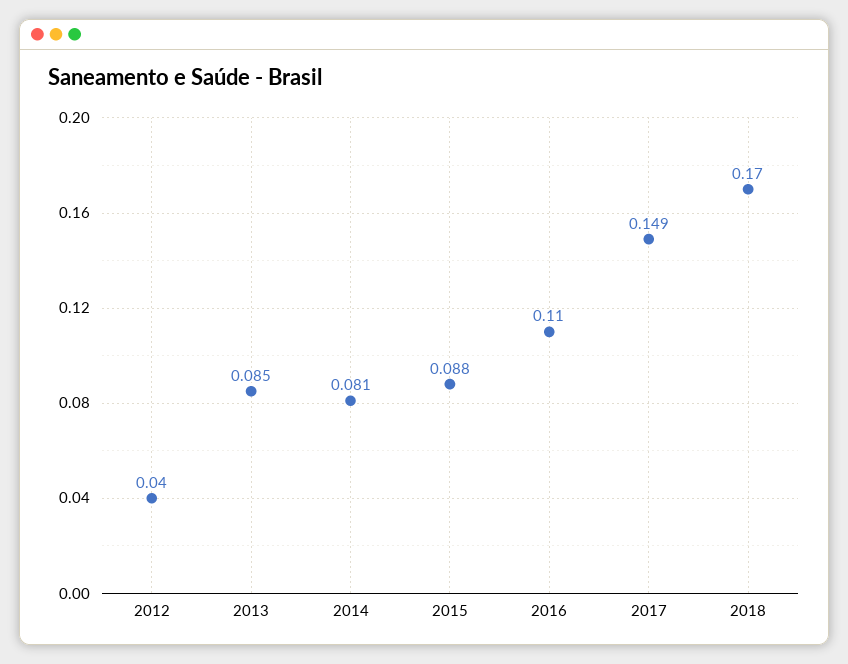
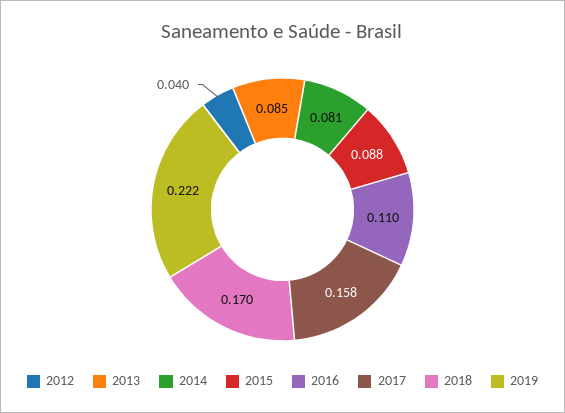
2017: 0.149 -> 0.158
2019: none -> 0.222

